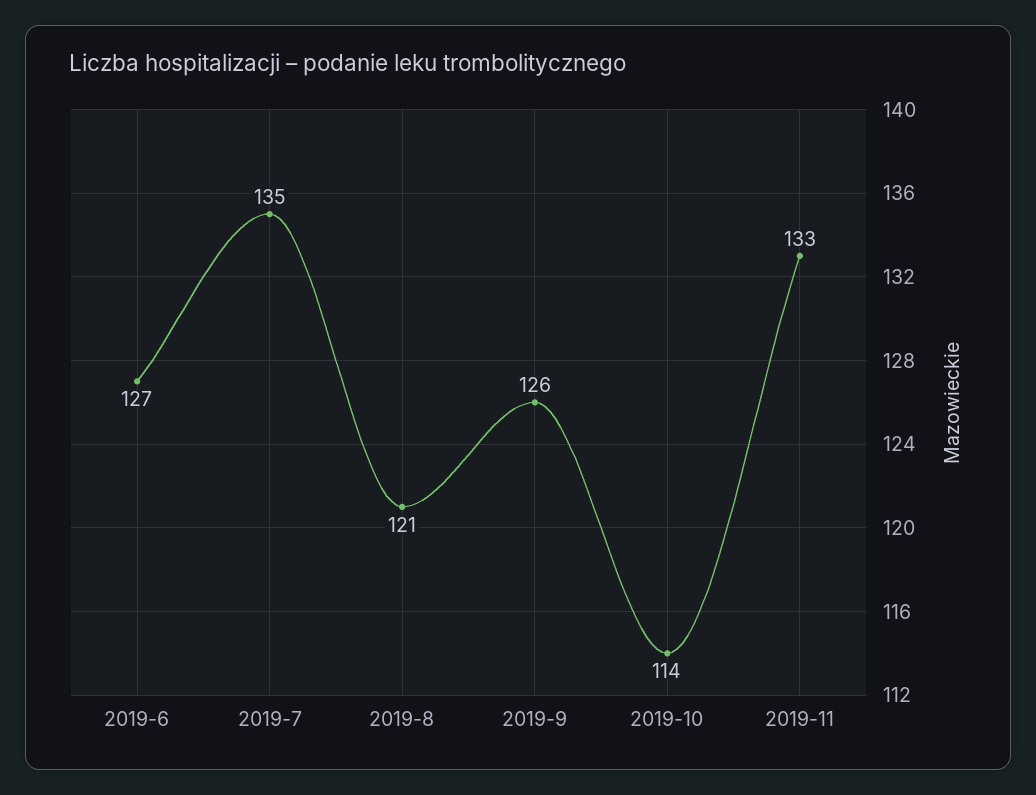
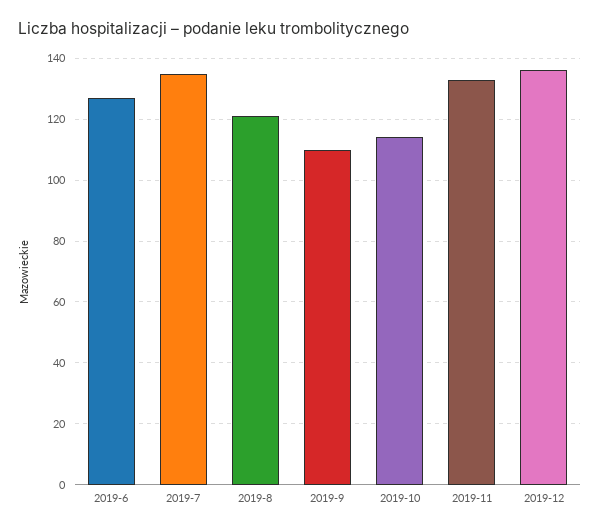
2019-9: 126 -> 110
2019-12: none -> 135

